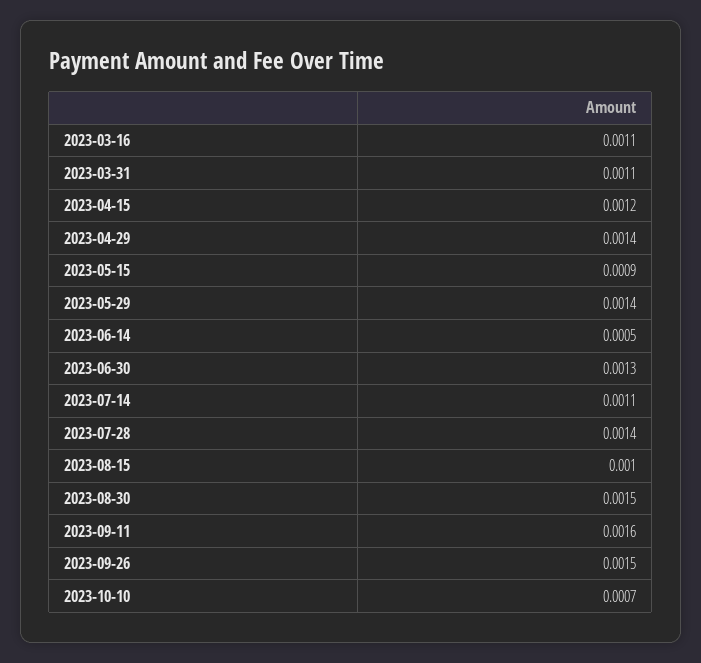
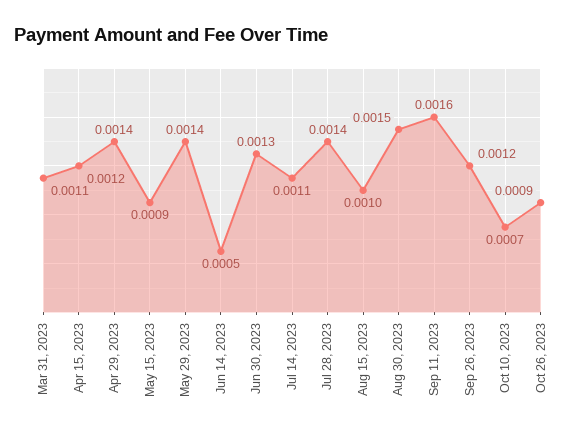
2023-03-16: 0.0011 -> none
2023-09-26: 0.0015 -> 0.0012
Oct 26, 2023: none -> 0.0009

